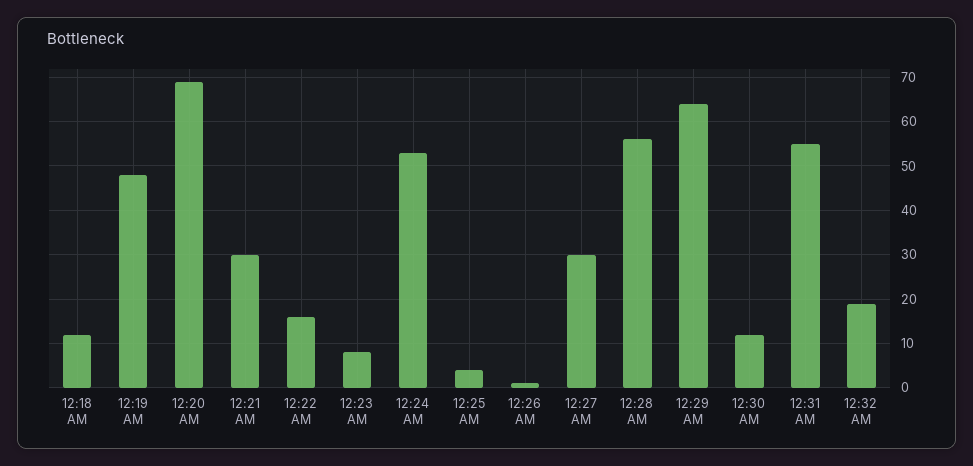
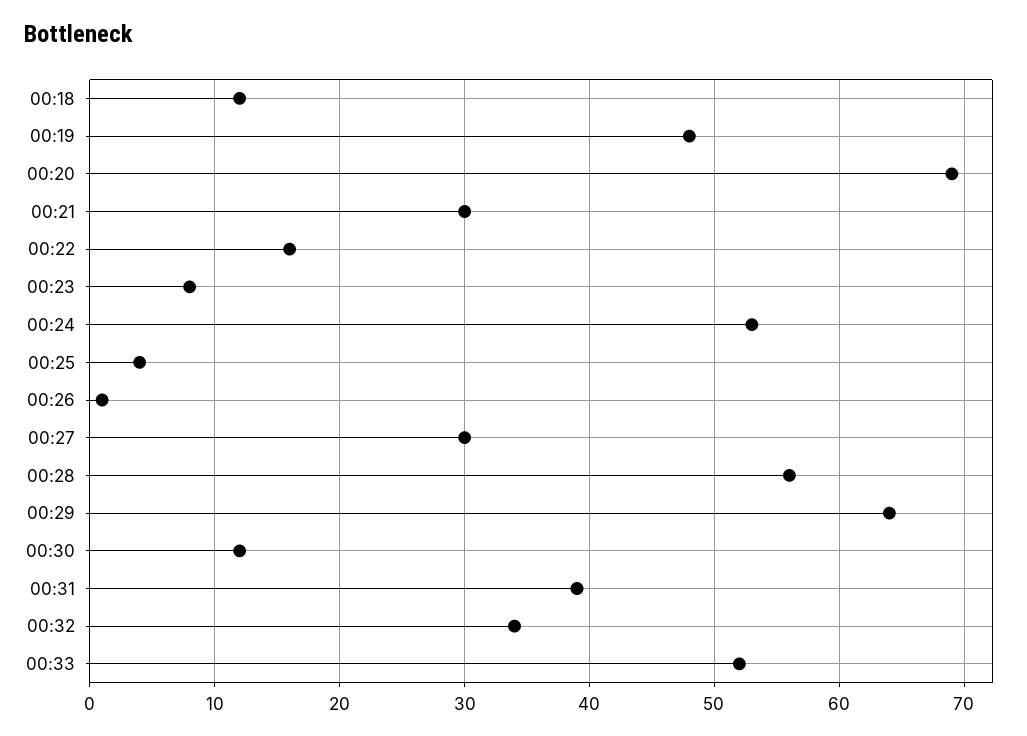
12:31 AM: 55 -> 39
12:32 AM: 20 -> 34
00:33: none -> 52

